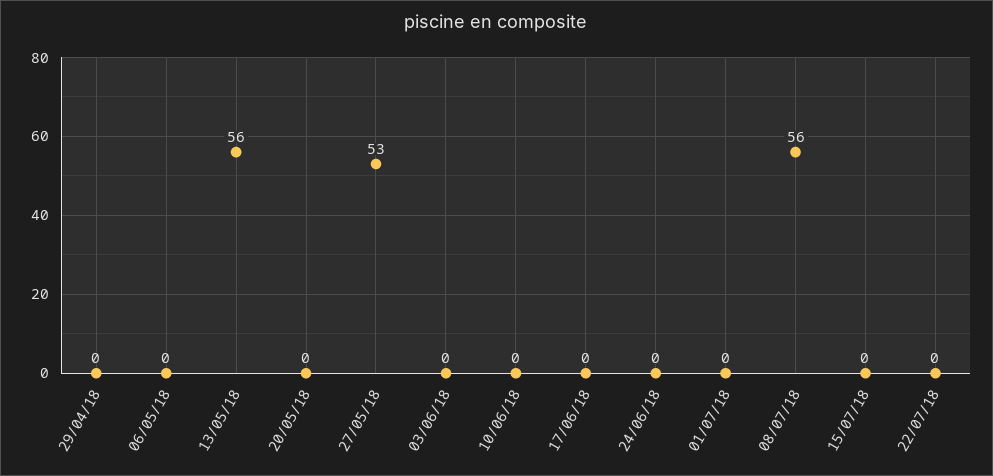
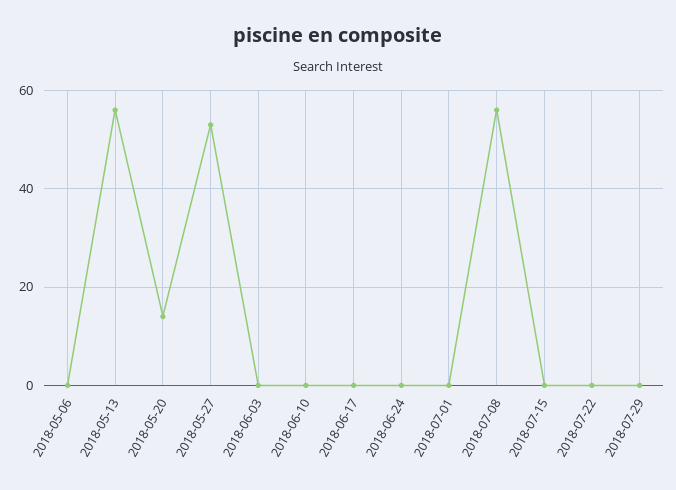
29/04/18: 0 -> none
20/05/18: 0 -> 15
2018-07-29: none -> 0

